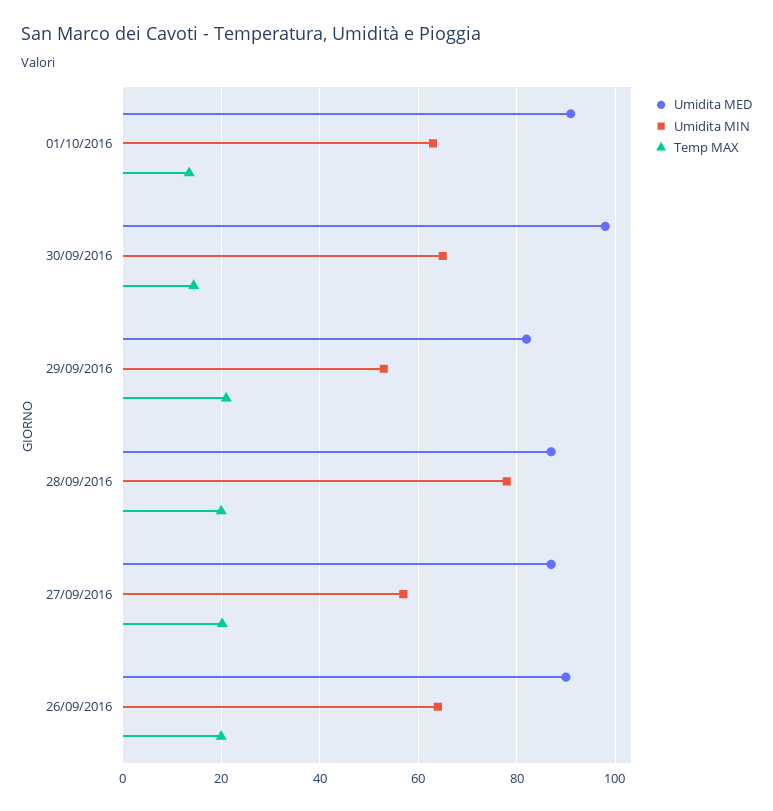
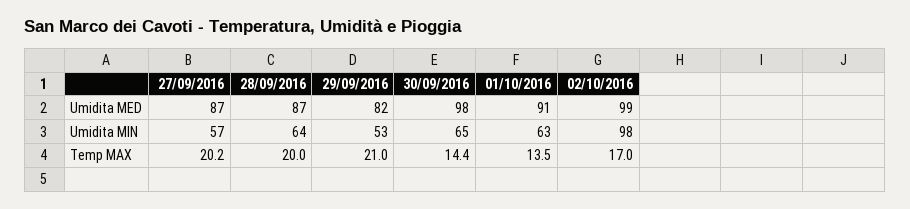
Umidita MIN, 28/09/2016: 78 -> 64
Umidita MED, 26/09/2016: 90 -> none
Umidita MIN, 26/09/2016: 64 -> none
Temp MAX, 26/09/2016: 20 -> none
Umidita MED, 02/10/2016: none -> 99
Umidita MIN, 02/10/2016: none -> 98
Temp MAX, 02/10/2016: none -> 17

